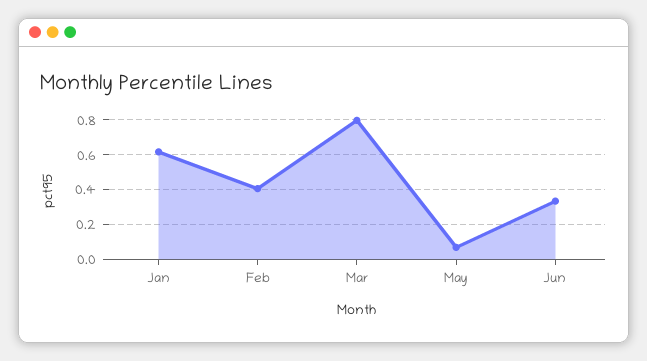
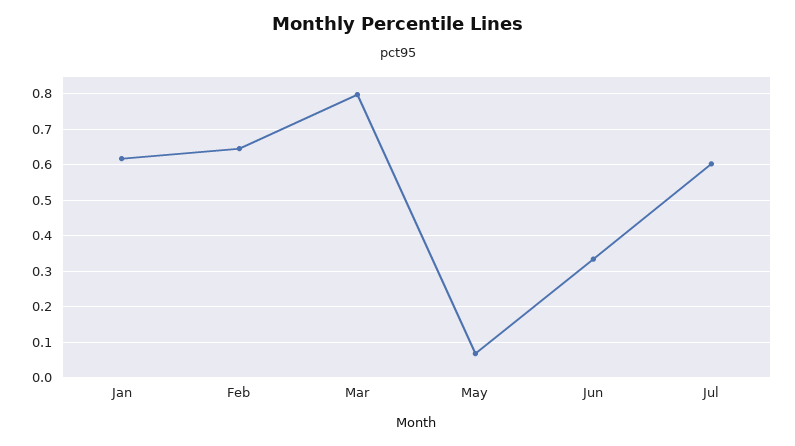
Feb: 0.4 -> 0.64
Jul: none -> 0.6

